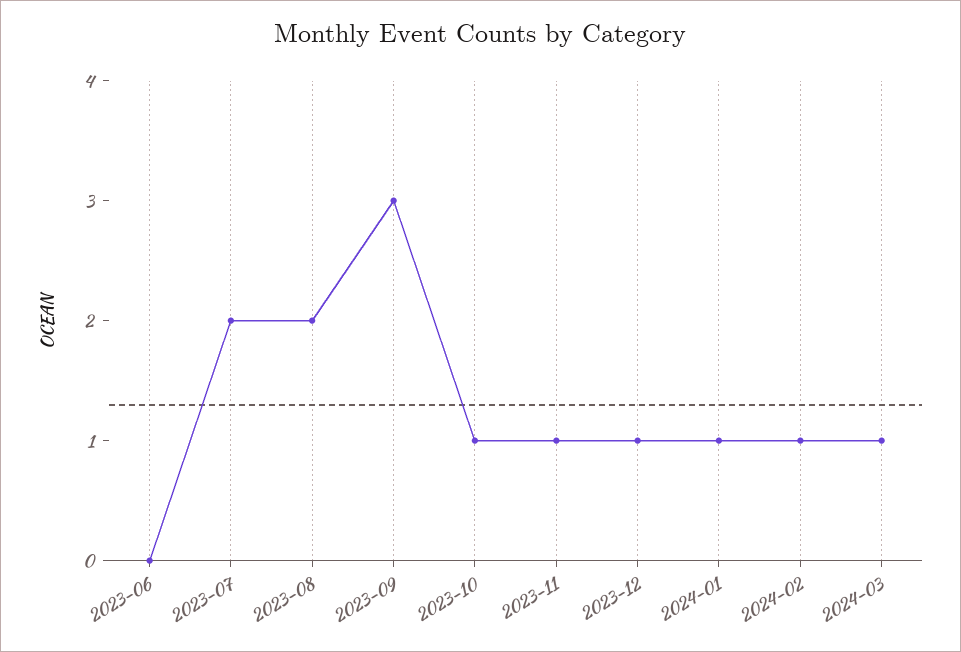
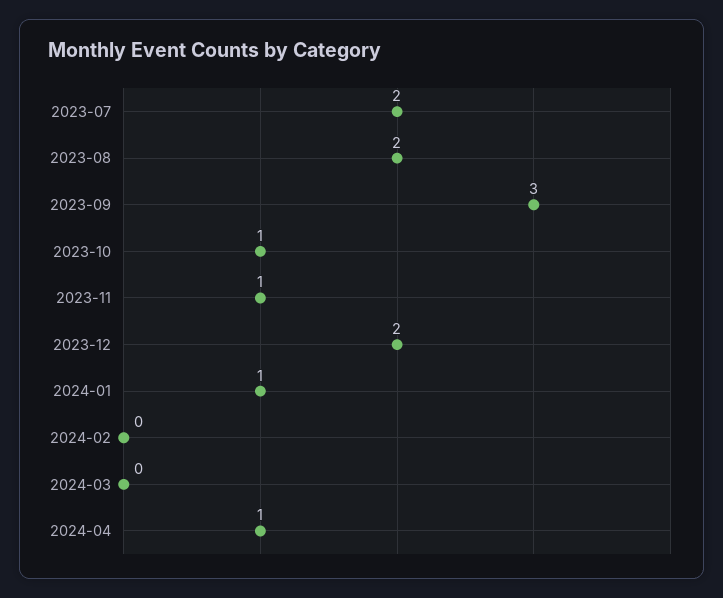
2023-06: 0 -> none
2023-12: 1 -> 2
2024-02: 1 -> 0
2024-03: 1 -> 0
2024-04: none -> 1

